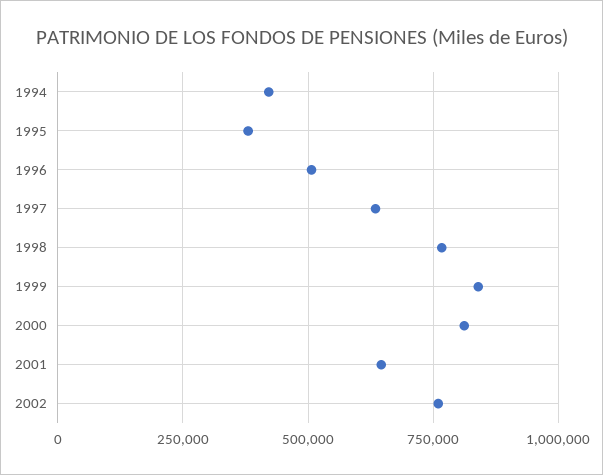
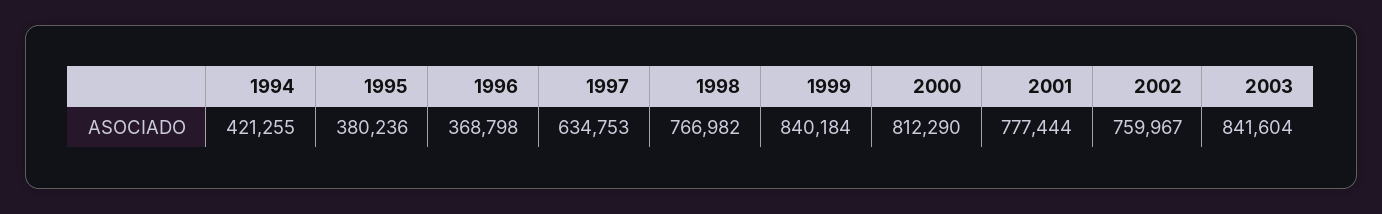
1996: 500000 -> 368798
2001: 650000 -> 777444
2003: none -> 841604

